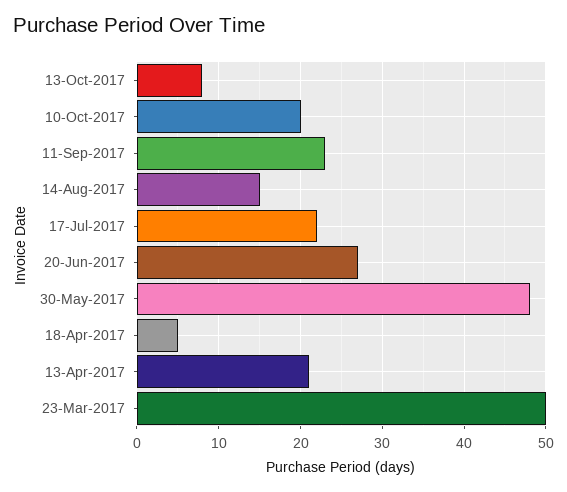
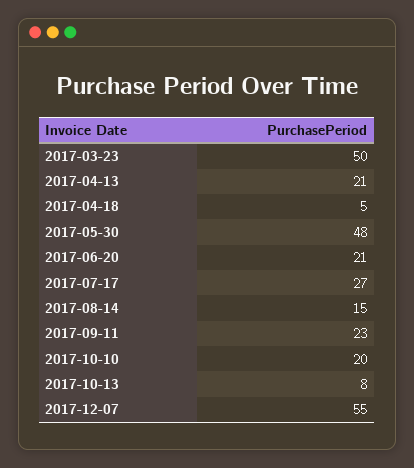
17-Jul-2017: 22 -> 27
20-Jun-2017: 27 -> 21
2017-12-07: none -> 55

